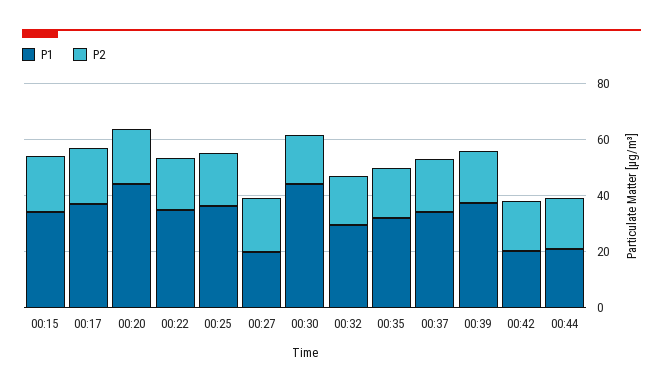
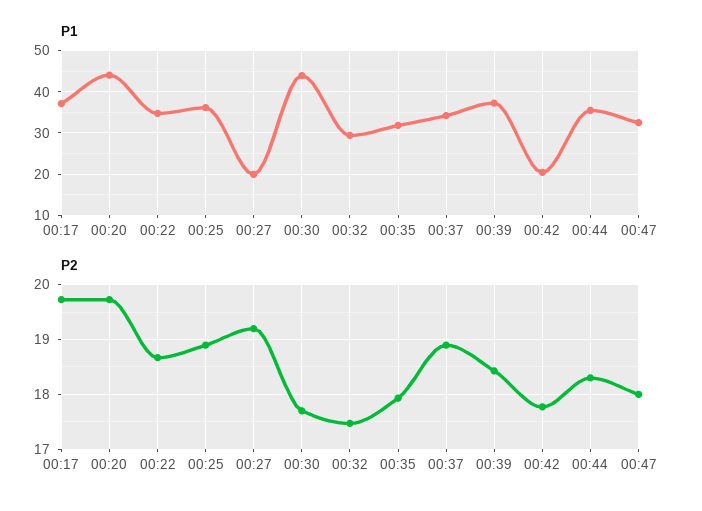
P1, 00:15: 35 -> none
P2, 00:15: 20 -> none
P1, 00:44: 20 -> 36
P1, 00:47: none -> 32
P2, 00:47: none -> 18

